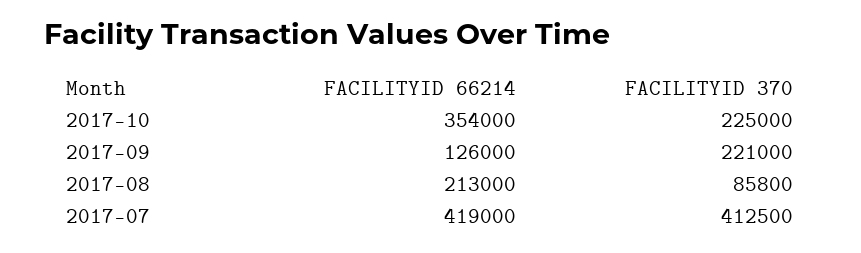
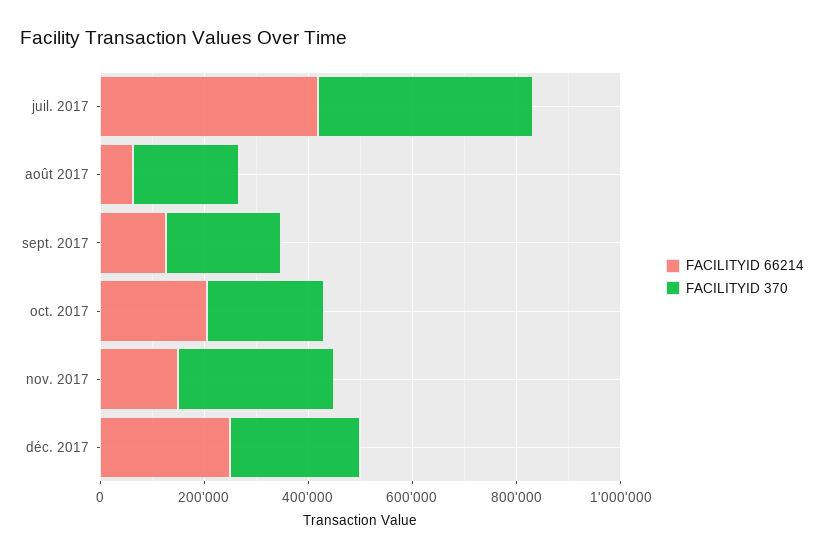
FACILITYID 66214, 2017-10: 354000 -> 200000
FACILITYID 66214, 2017-08: 213000 -> 50000
FACILITYID 370, 2017-08: 85800 -> 200000
FACILITYID 66214, nov. 2017: none -> 150000
FACILITYID 370, nov. 2017: none -> 300000
FACILITYID 66214, déc. 2017: none -> 250000
FACILITYID 370, déc. 2017: none -> 250000

